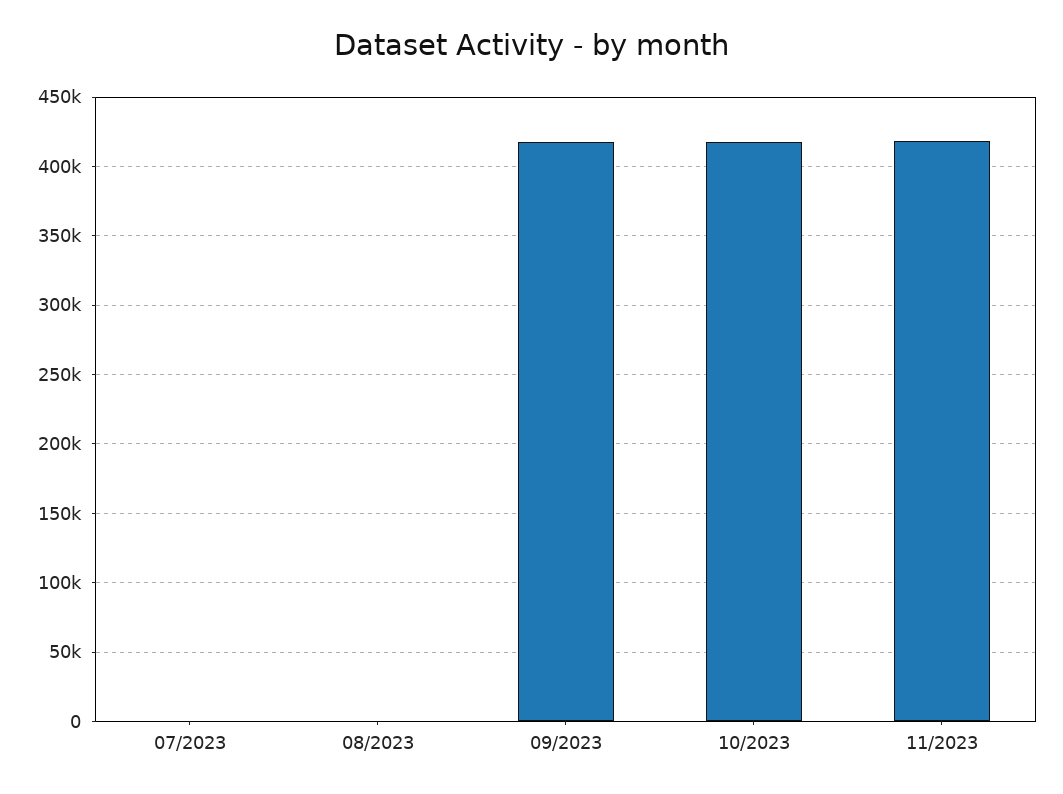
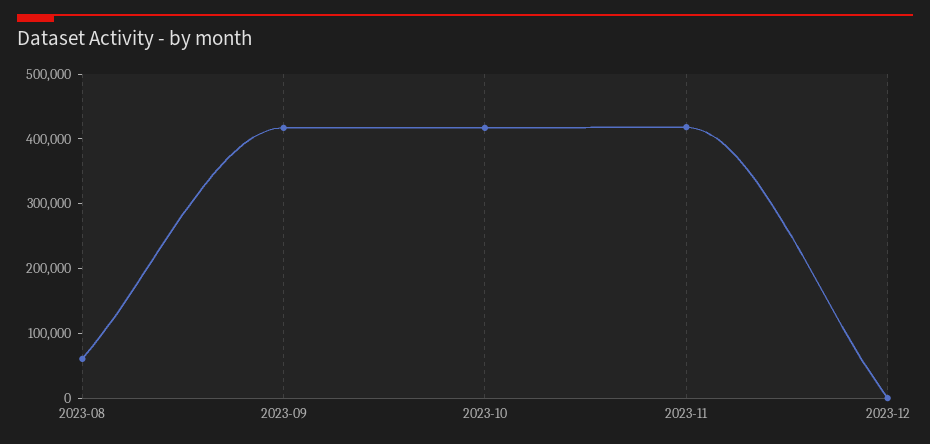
07/2023: 0 -> none
08/2023: 0 -> 60000
2023-12: none -> 0

